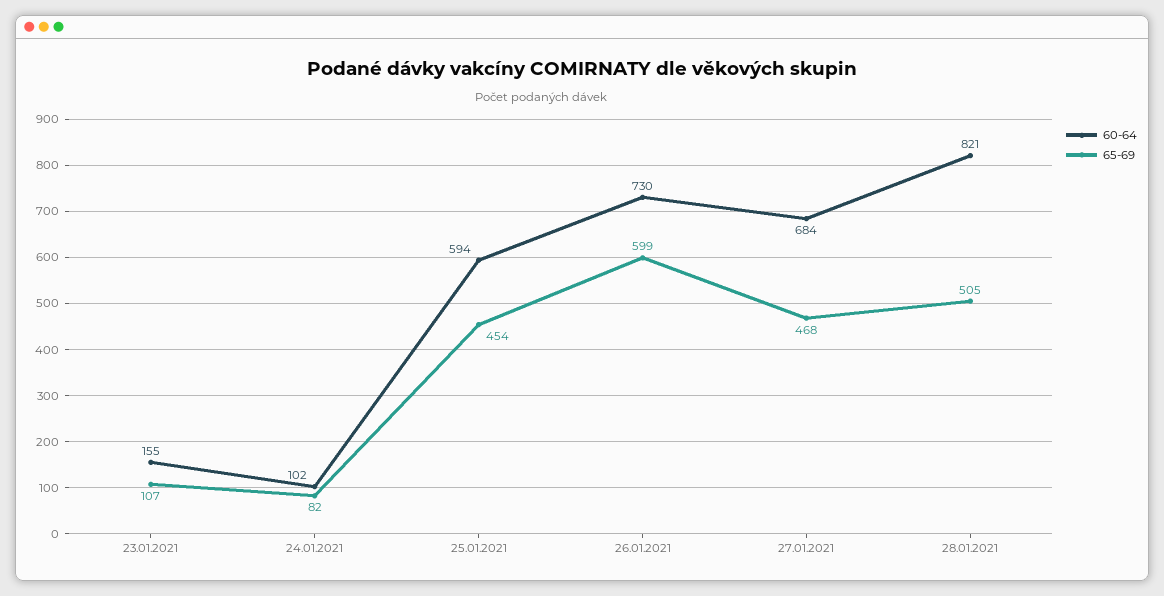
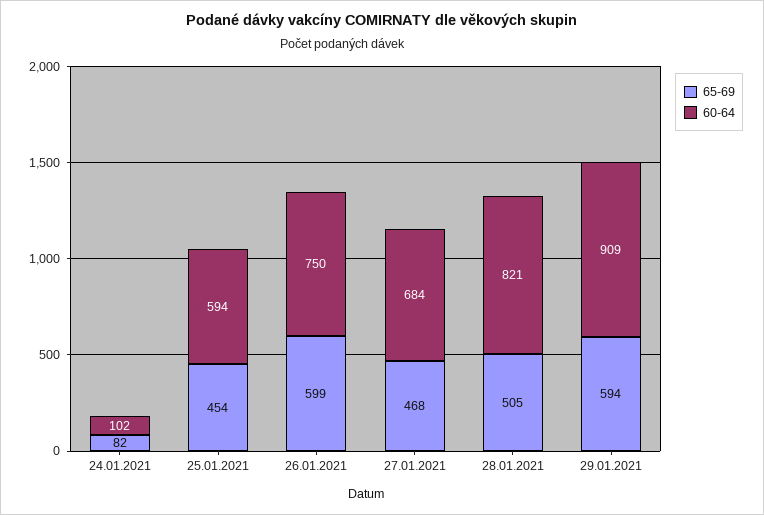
60-64, 23.01.2021: 155 -> none
65-69, 23.01.2021: 107 -> none
60-64, 26.01.2021: 730 -> 750
65-69, 29.01.2021: none -> 594
60-64, 29.01.2021: none -> 909

